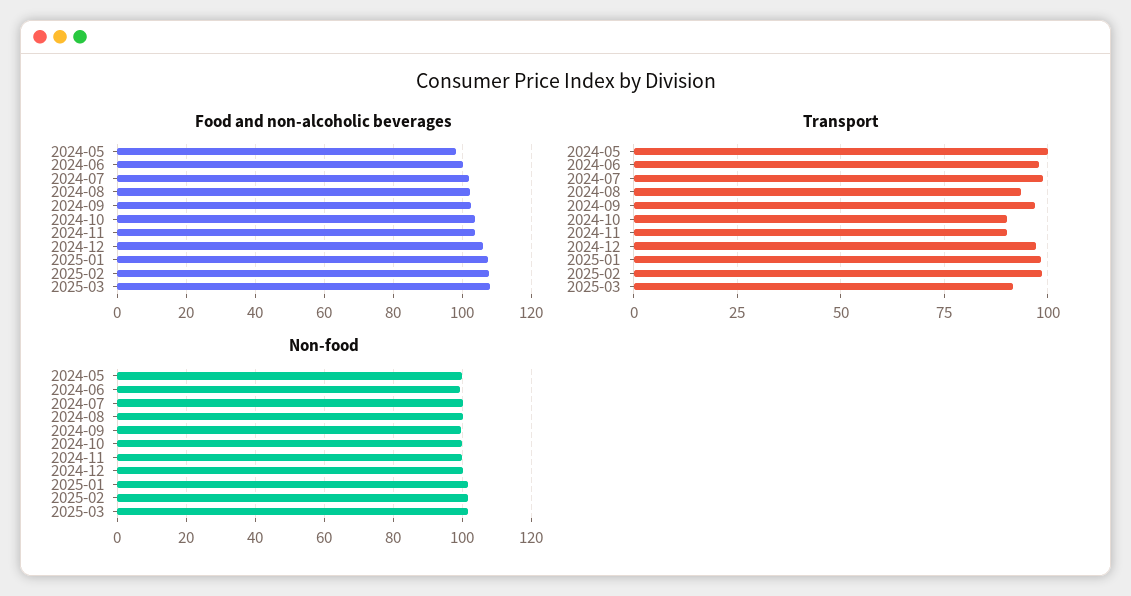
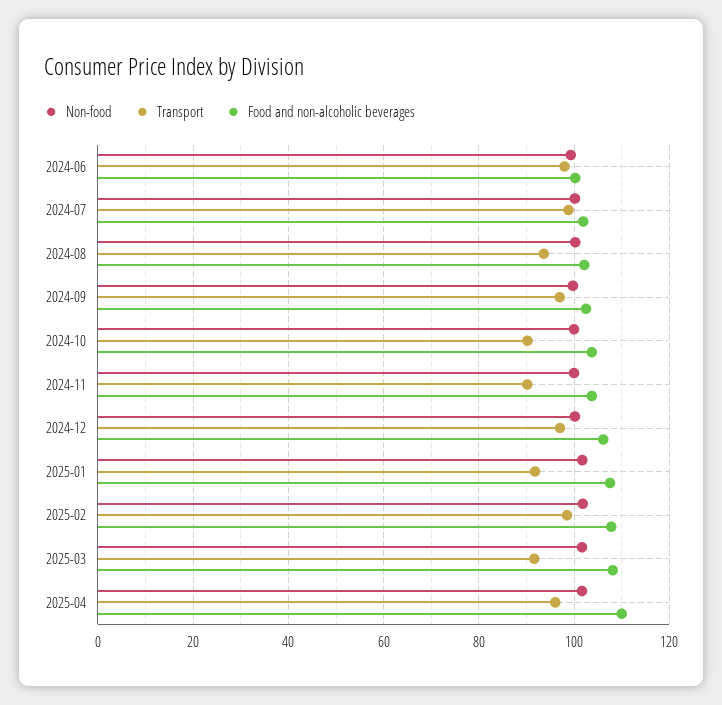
Food and non-alcoholic beverages, 2024-05: 98 -> none
Transport, 2024-05: 100 -> none
Transport, 2025-01: 97.5 -> 92
Non-food, 2024-05: 100 -> none
Non-food, 2025-04: none -> 102
Transport, 2025-04: none -> 96
Food and non-alcoholic beverages, 2025-04: none -> 110

